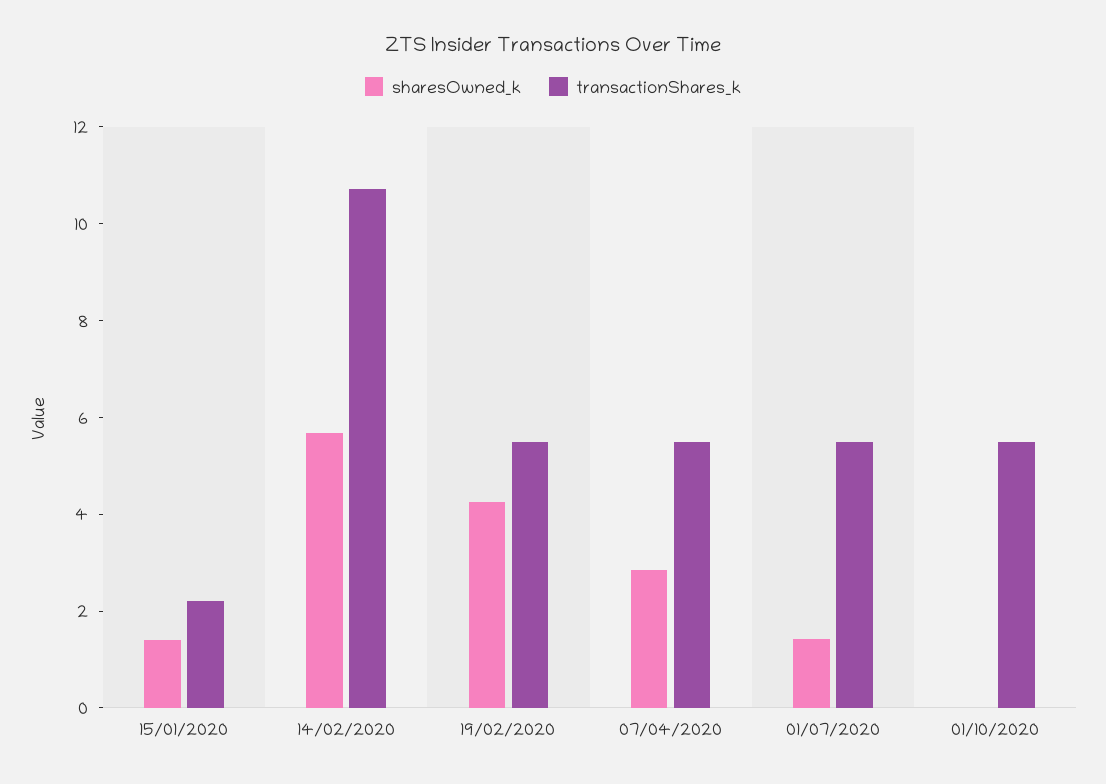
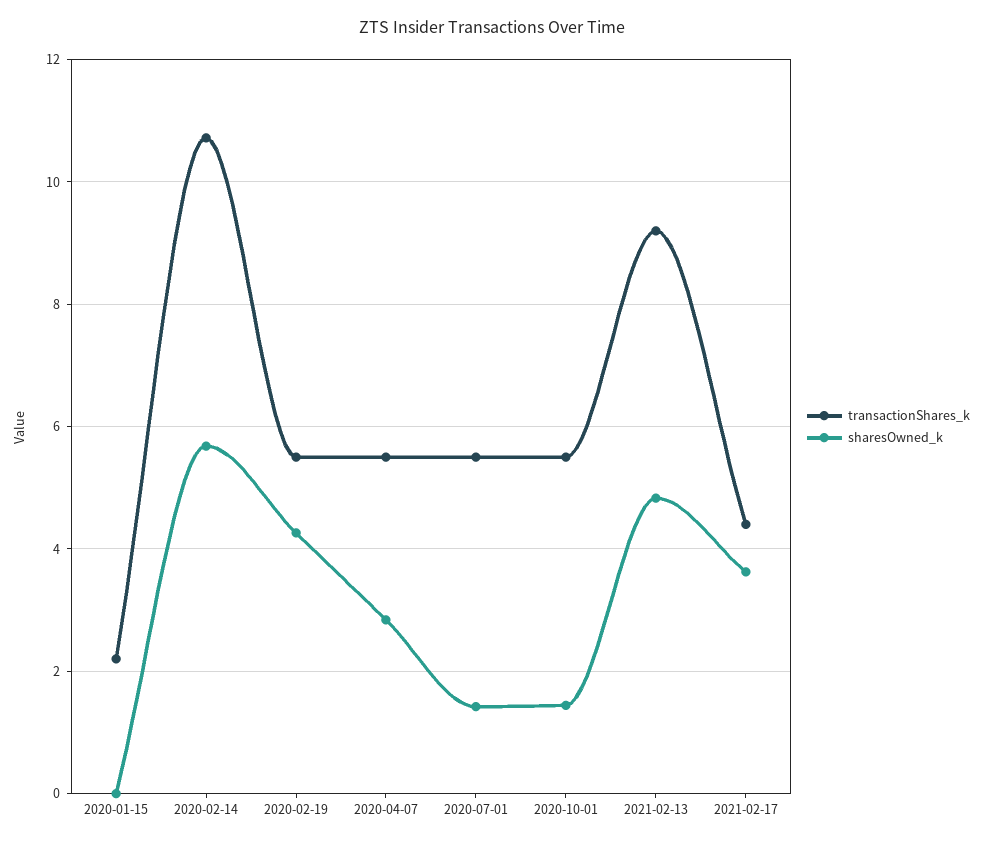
sharesOwned_k, 15/01/2020: 1.5 -> 0
sharesOwned_k, 01/10/2020: 0 -> 1.4
transactionShares_k, 2021-02-13: none -> 9.2
sharesOwned_k, 2021-02-13: none -> 4.8
transactionShares_k, 2021-02-17: none -> 4.4
sharesOwned_k, 2021-02-17: none -> 3.6

